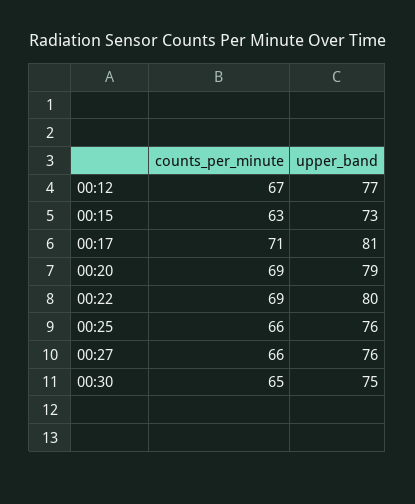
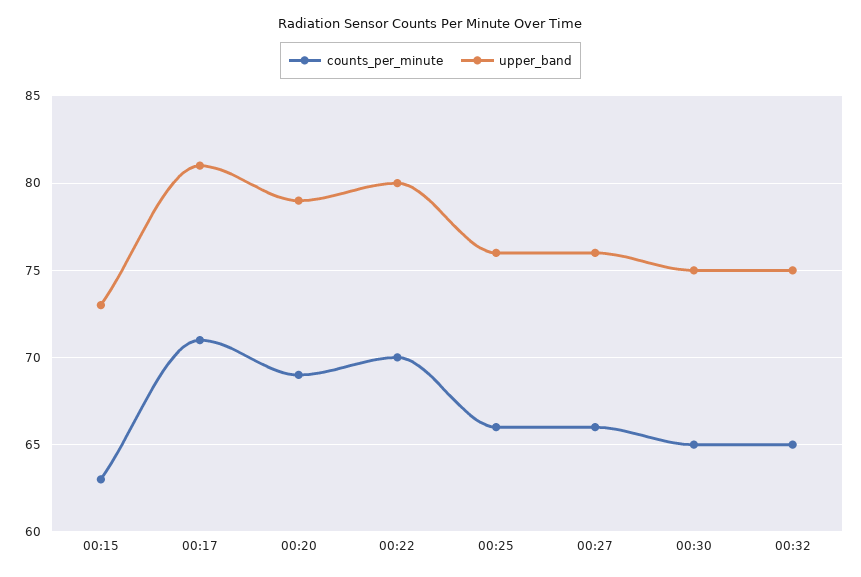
counts_per_minute, 00:12: 67 -> none
upper_band, 00:12: 77 -> none
counts_per_minute, 00:22: 69 -> 70
counts_per_minute, 00:32: none -> 65
upper_band, 00:32: none -> 75

